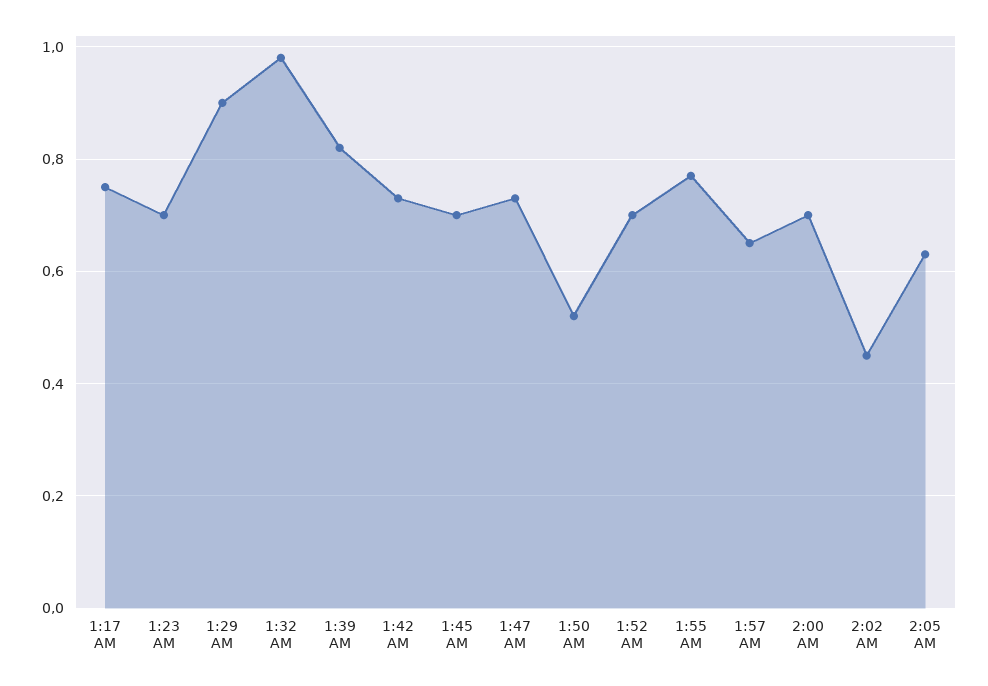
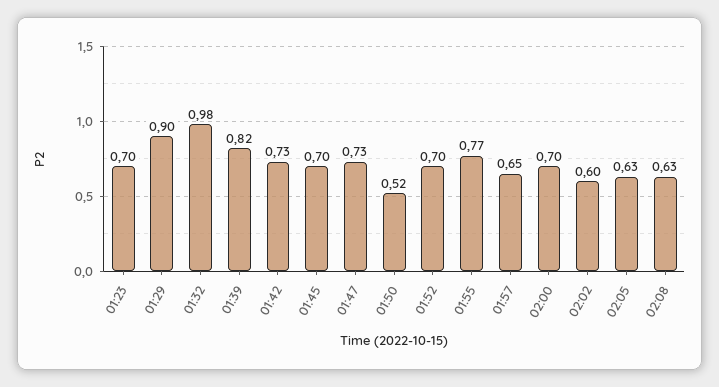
1:17 AM: 0.75 -> none
2:02 AM: 0.45 -> 0.6
02:08: none -> 0.63

